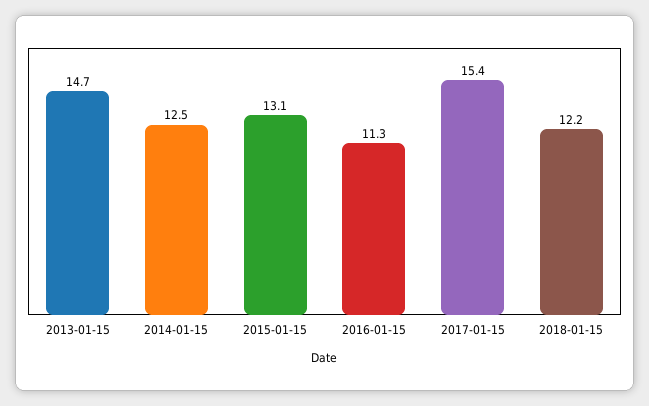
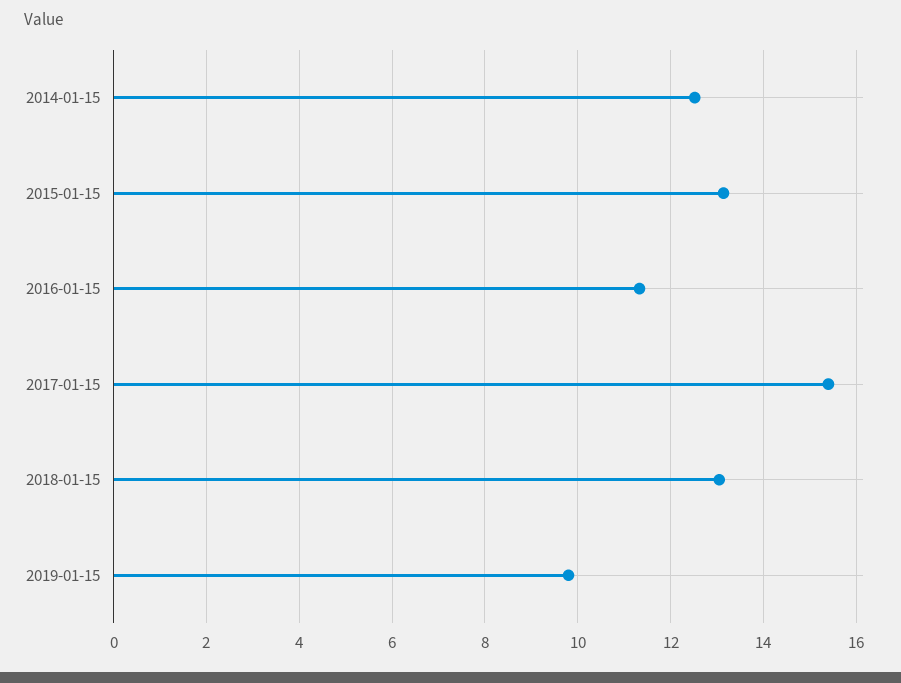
2013-01-15: 14.7 -> none
2018-01-15: 12.2 -> 13
2019-01-15: none -> 9.8

